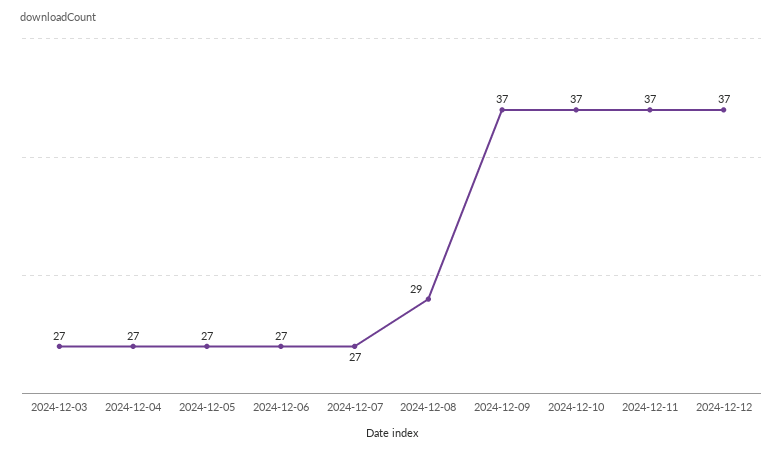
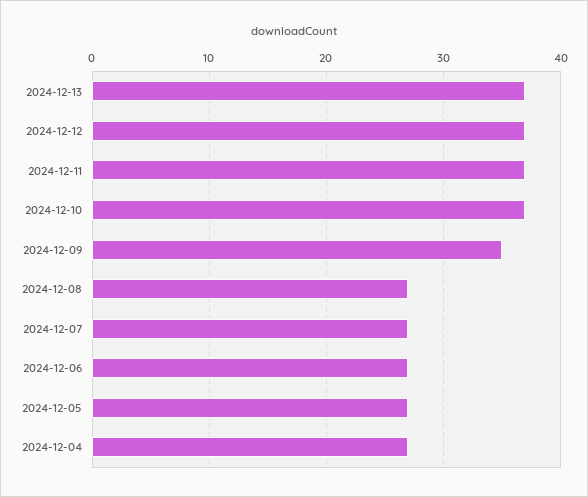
2024-12-03: 27 -> none
2024-12-08: 29 -> 27
2024-12-09: 37 -> 35
2024-12-13: none -> 37

